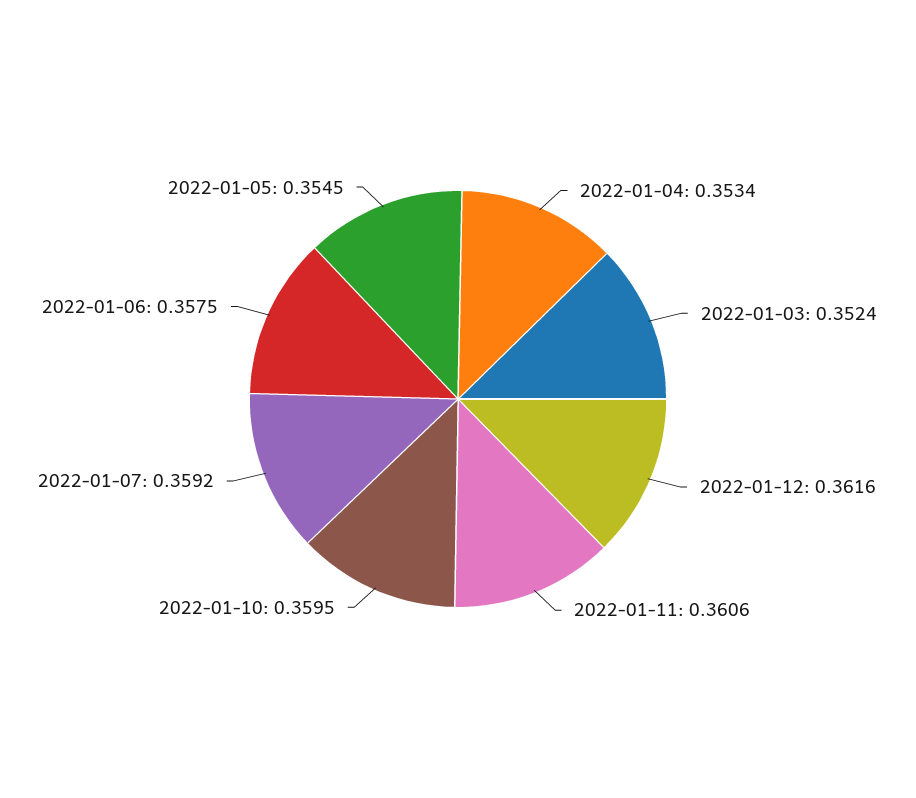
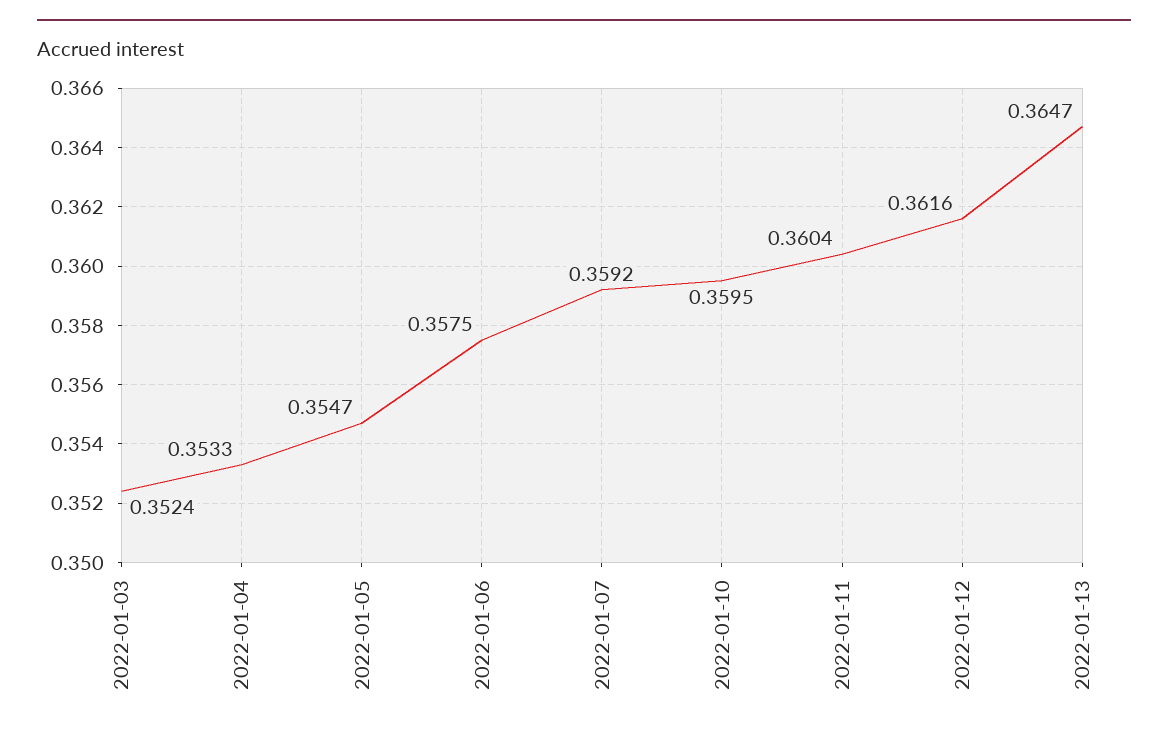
2022-01-04: 0.3534 -> 0.3533
2022-01-11: 0.3606 -> 0.3604
2022-01-05: 0.3545 -> 0.3547
2022-01-13: none -> 0.3647

